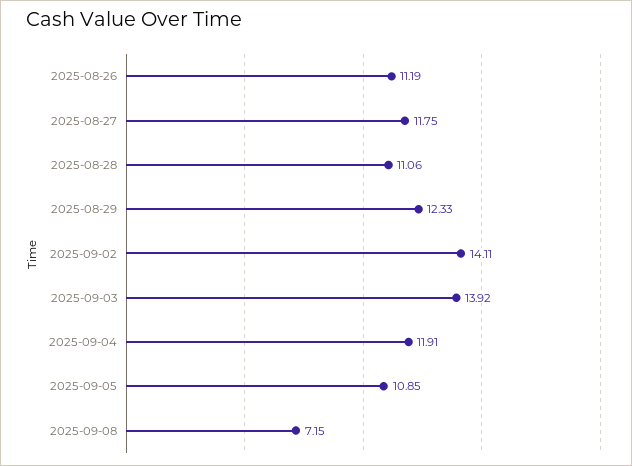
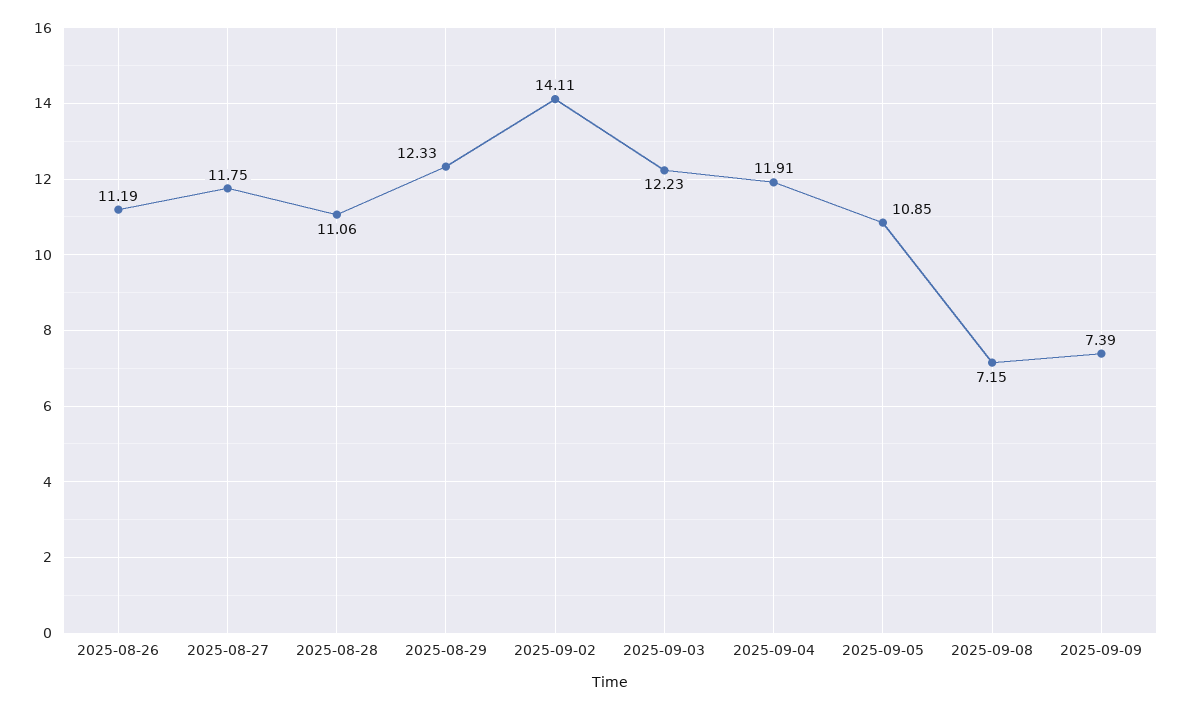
2025-09-03: 13.92 -> 12.23
2025-09-09: none -> 7.39

